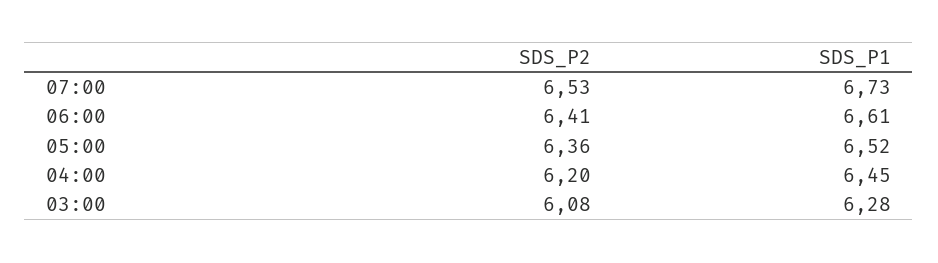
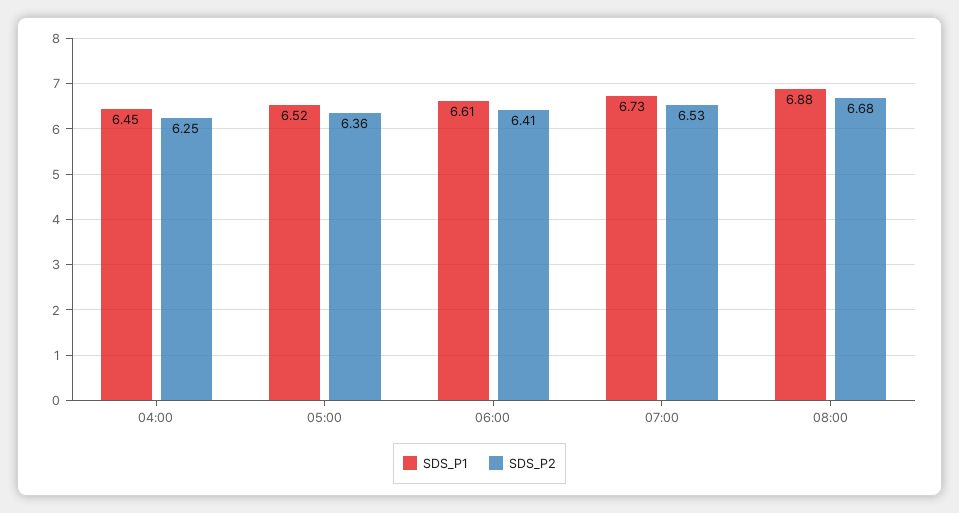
SDS_P2, 04:00: 6.2 -> 6.25
SDS_P2, 03:00: 6.08 -> none
SDS_P1, 03:00: 6.28 -> none
SDS_P1, 08:00: none -> 6.88
SDS_P2, 08:00: none -> 6.68

